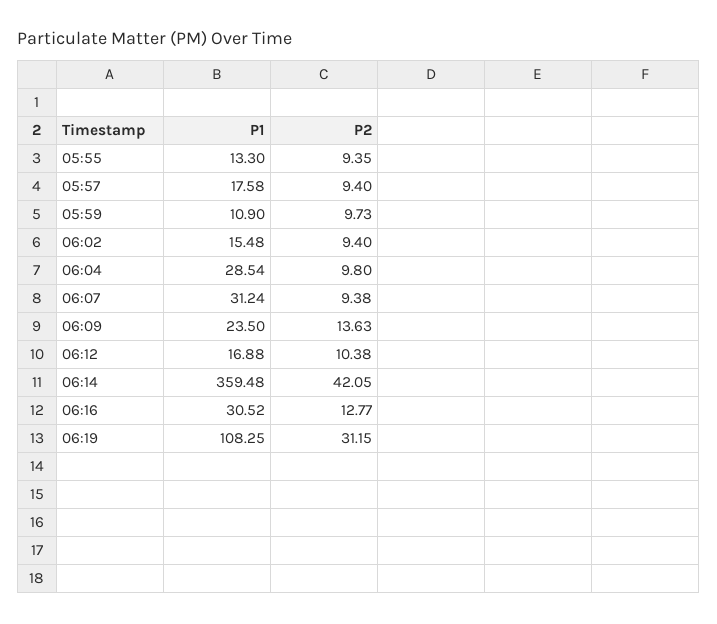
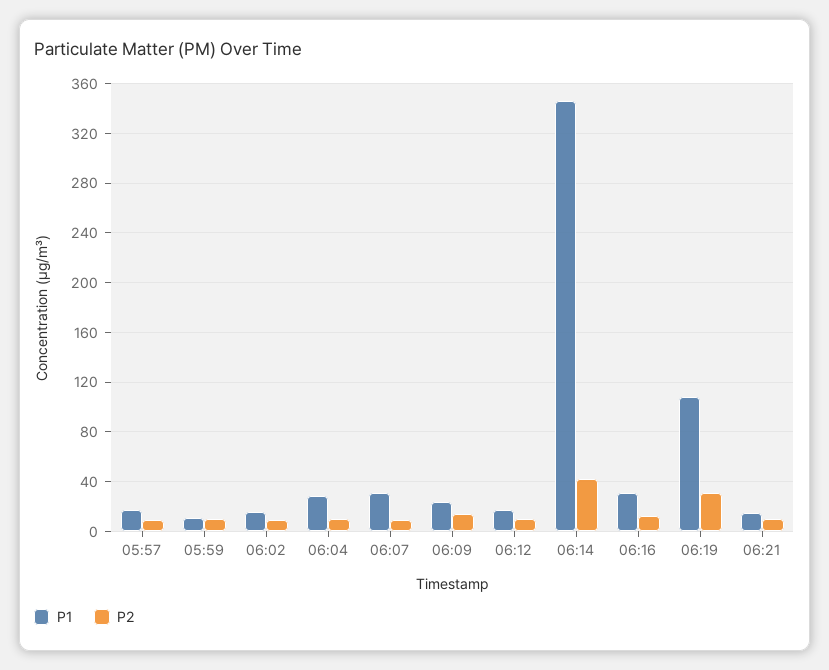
P1, 05:55: 13.3 -> none
P2, 05:55: 9.35 -> none
P1, 06:14: 359.48 -> 345
P1, 06:21: none -> 15
P2, 06:21: none -> 10

